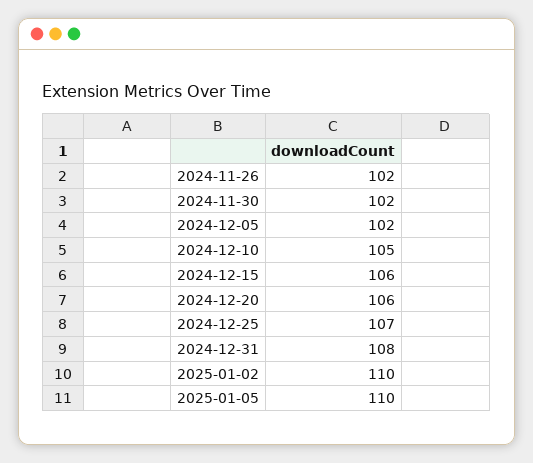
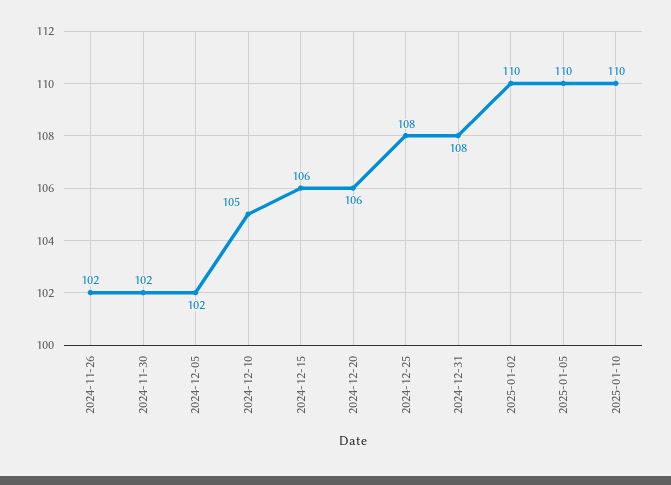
2024-12-25: 107 -> 108
2025-01-10: none -> 110

